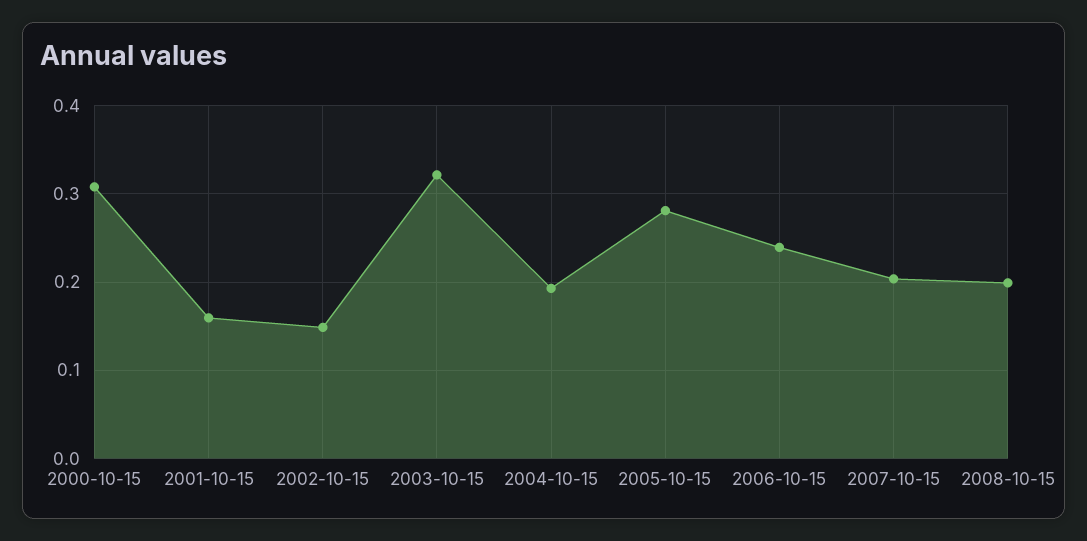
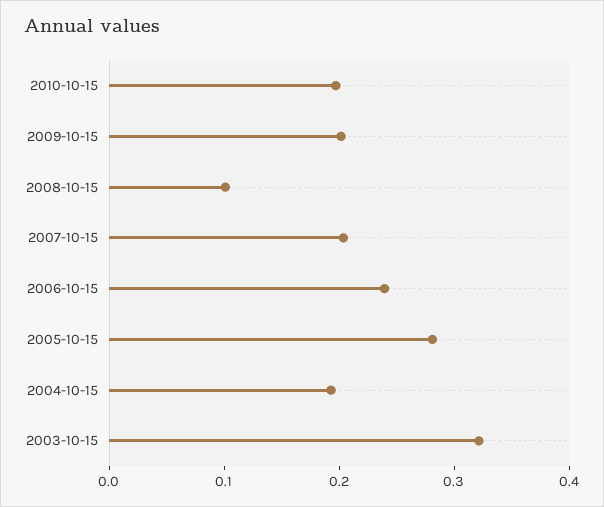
2000-10-15: 0.31 -> none
2001-10-15: 0.16 -> none
2002-10-15: 0.15 -> none
2008-10-15: 0.2 -> 0.1
2010-10-15: none -> 0.2
2009-10-15: none -> 0.2

